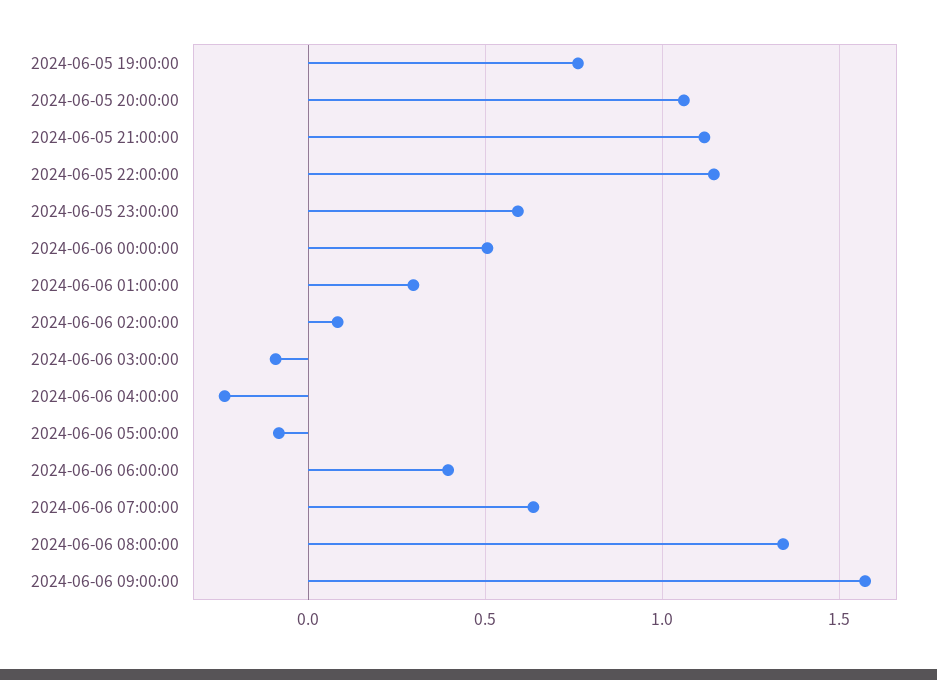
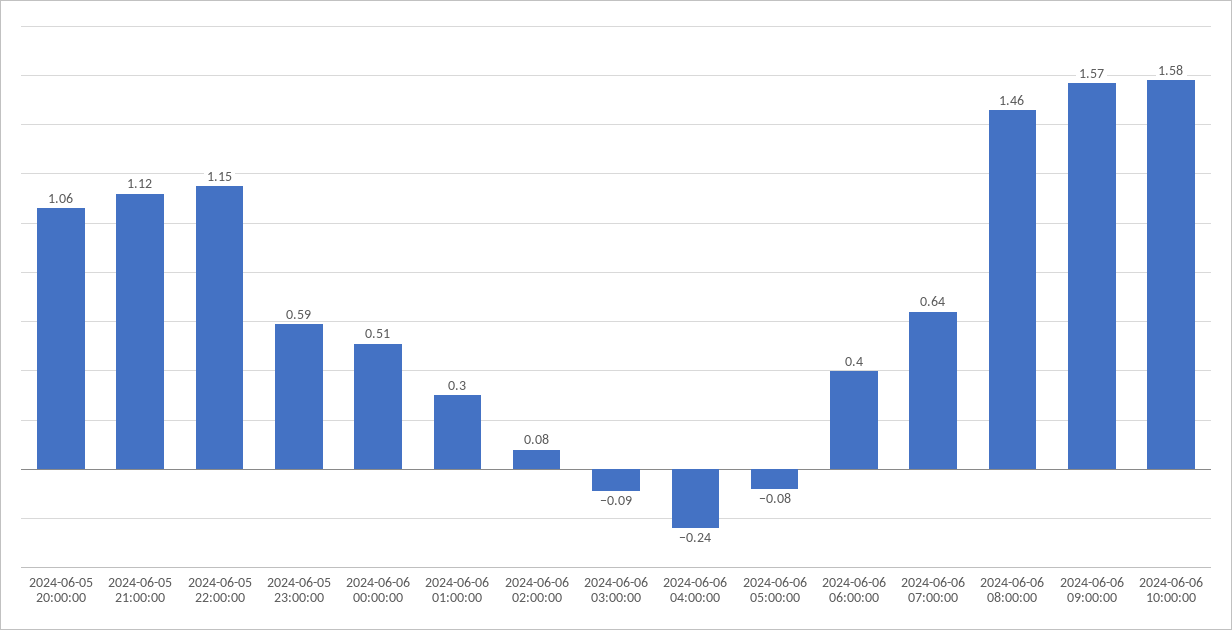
2024-06-05 19:00:00: 0.75 -> none
2024-06-06 08:00:00: 1.35 -> 1.46
2024-06-06 10:00:00: none -> 1.58

